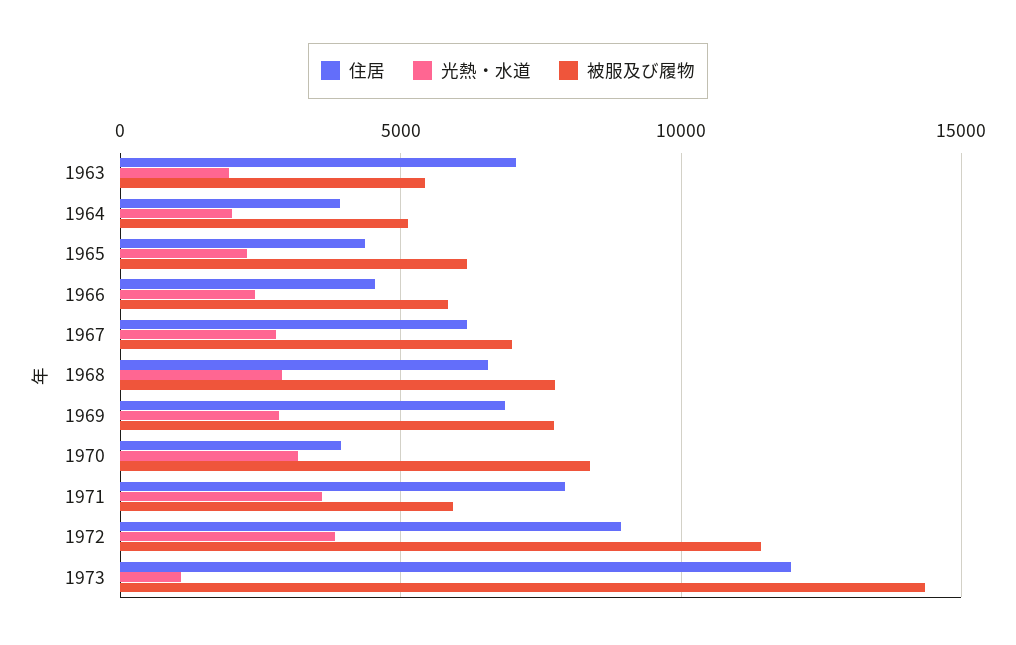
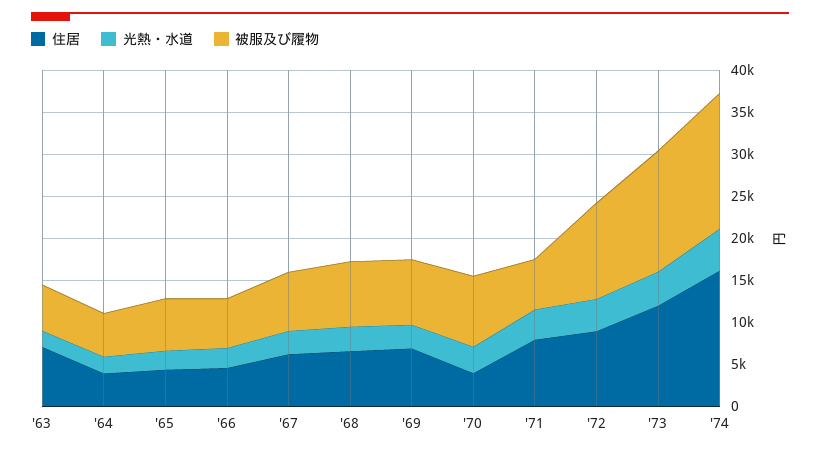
光熱・水道, 1973: 1000 -> 4000
住居, '74: none -> 16000
光熱・水道, '74: none -> 5000
被服及び履物, '74: none -> 16000

